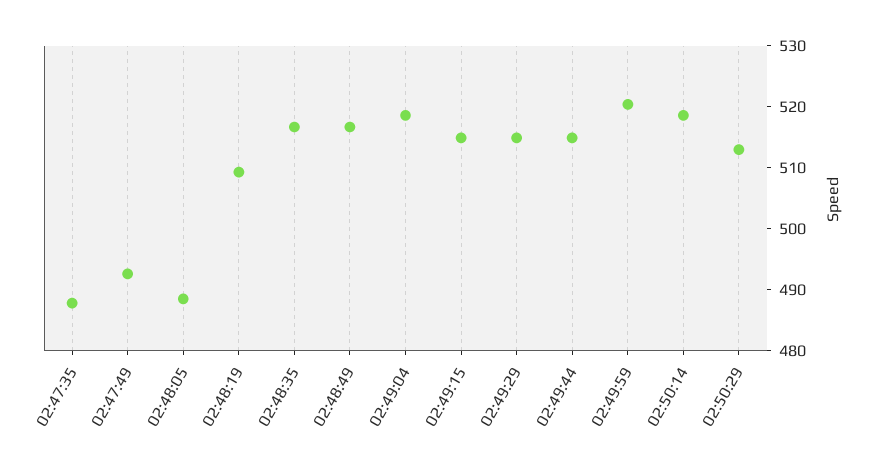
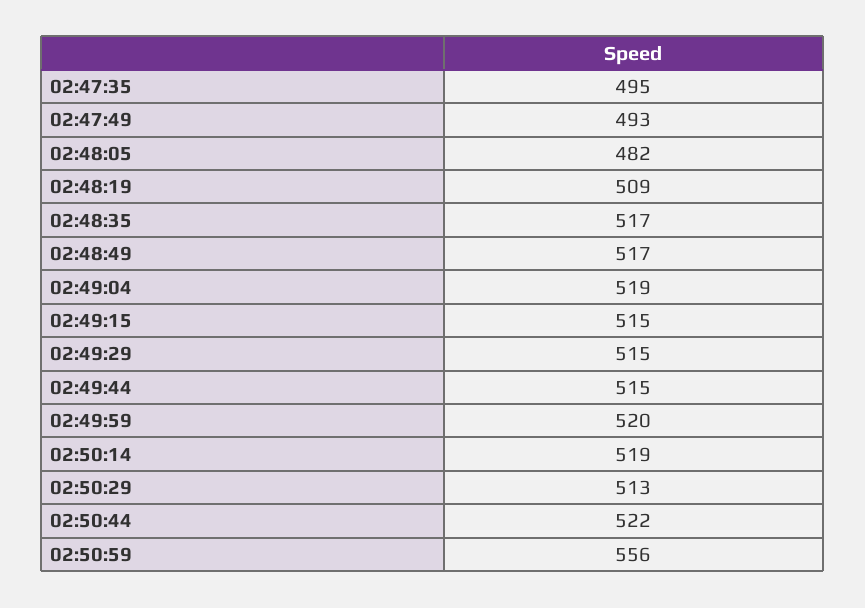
02:47:35: 488 -> 495
02:48:05: 488 -> 482
02:50:44: none -> 522
02:50:59: none -> 556

